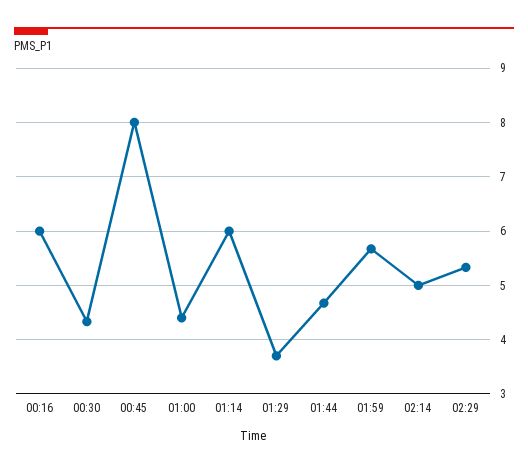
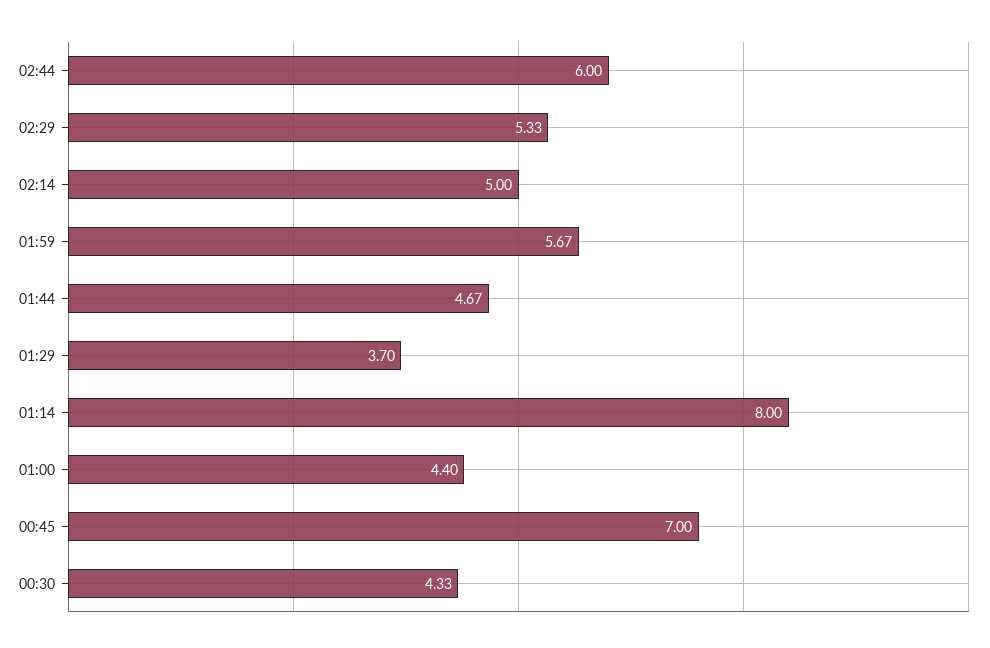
00:16: 6 -> none
00:45: 8 -> 7
01:14: 6 -> 8
02:44: none -> 6

